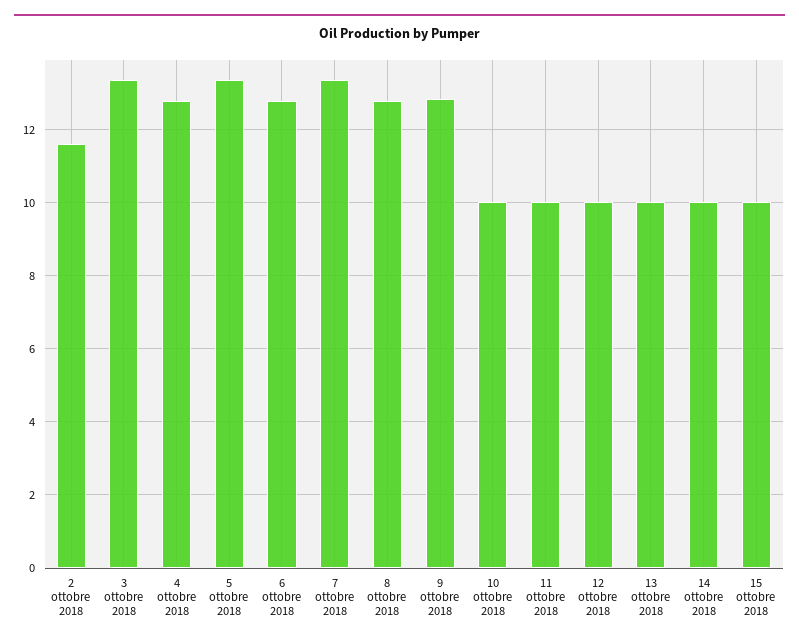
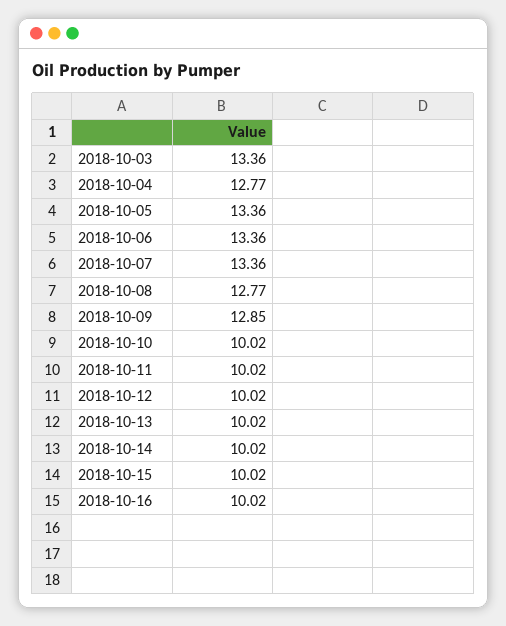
2 ottobre 2018: 11.6 -> none
6 ottobre 2018: 12.8 -> 13.36
2018-10-16: none -> 10.02

